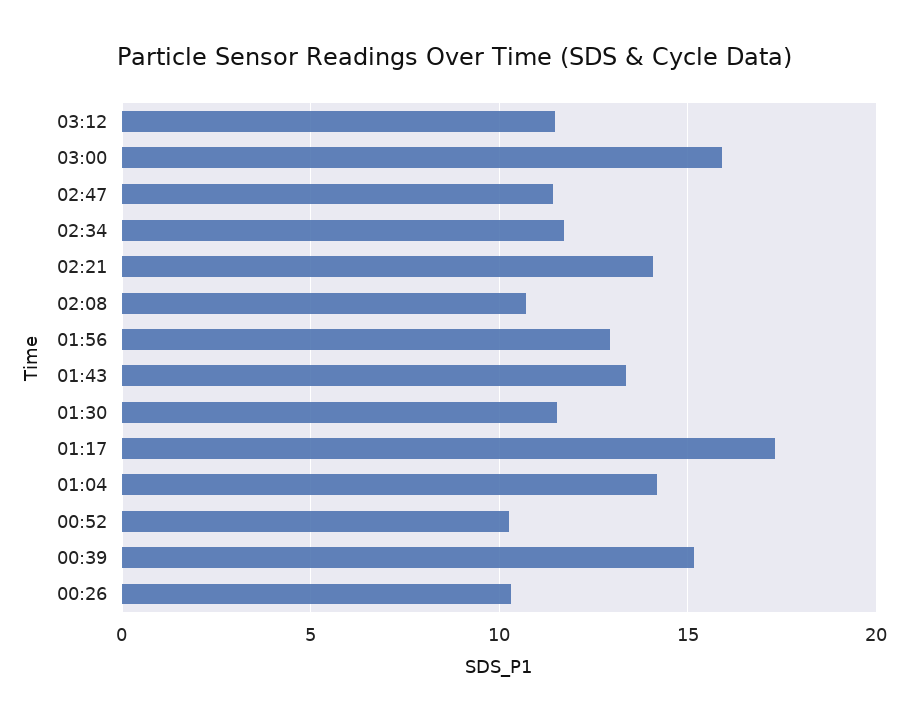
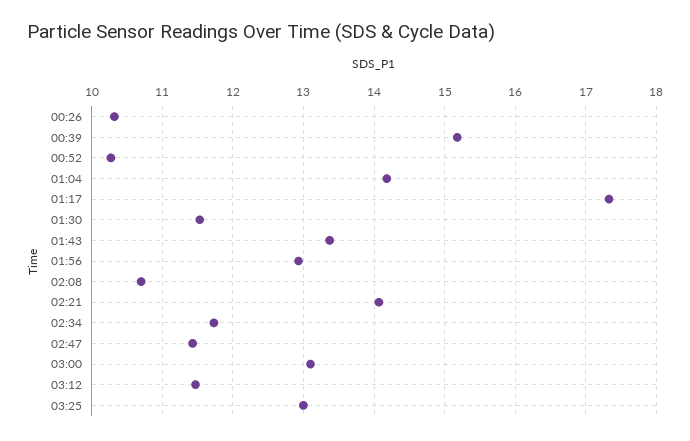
03:00: 16 -> 13.1
03:25: none -> 13

